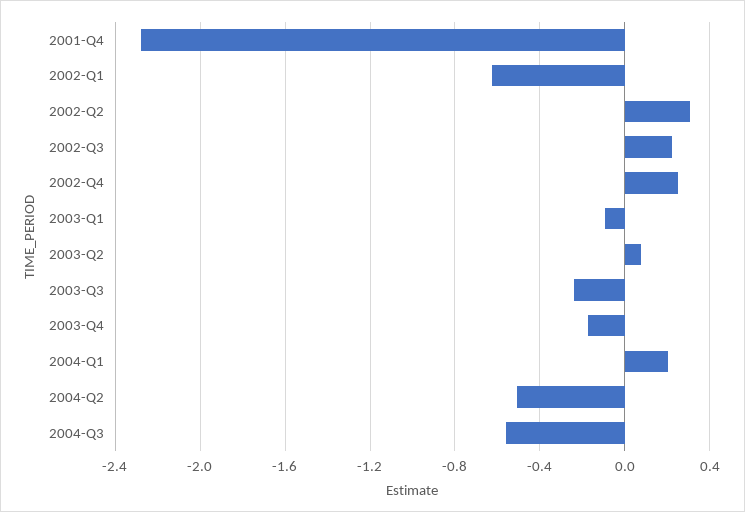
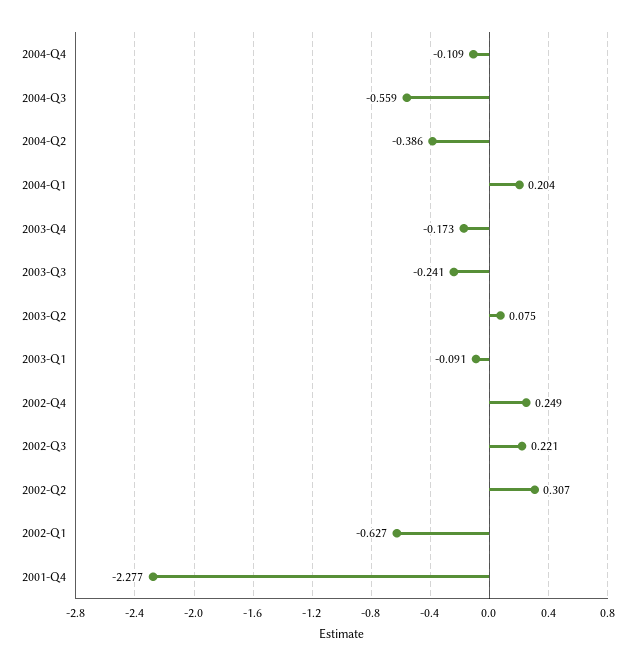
2004-Q2: -0.5 -> -0.386
2004-Q4: none -> -0.109

